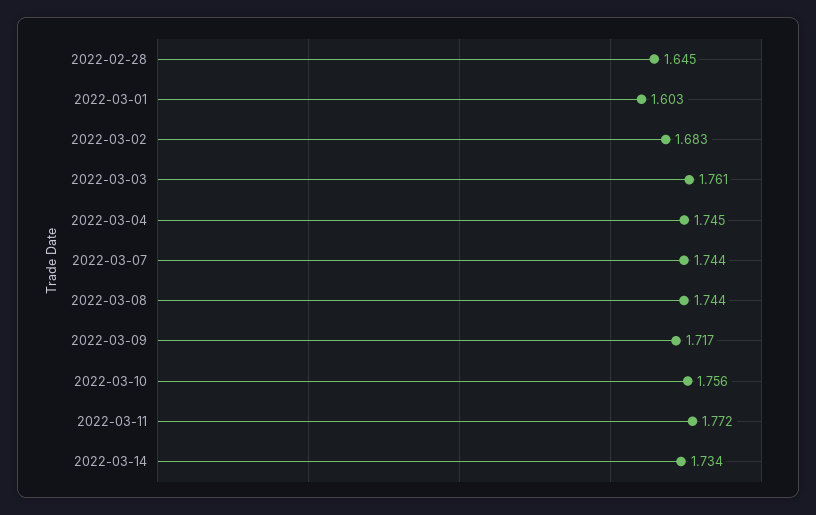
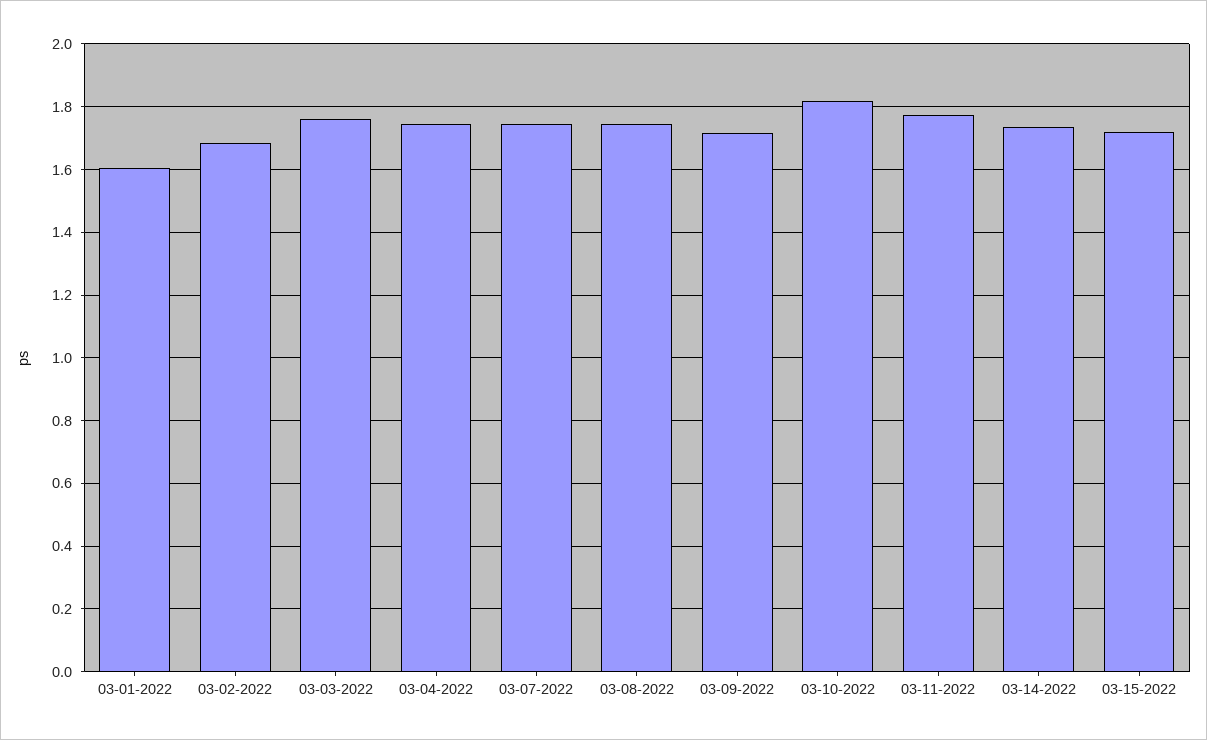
2022-02-28: 1.645 -> none
2022-03-10: 1.756 -> 1.82
03-15-2022: none -> 1.72

